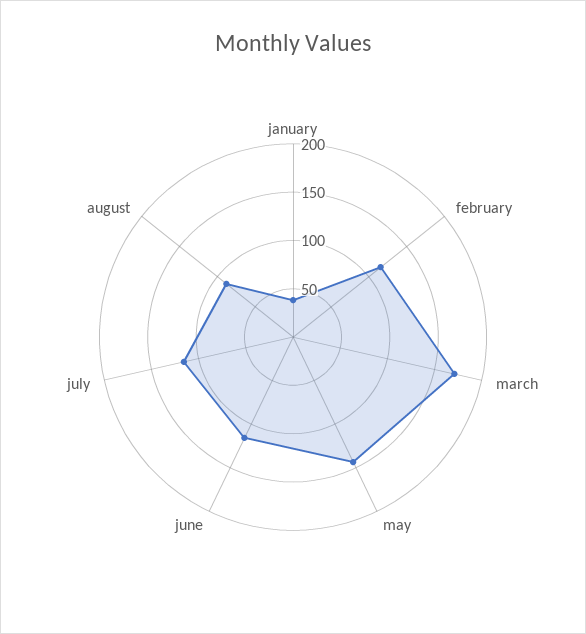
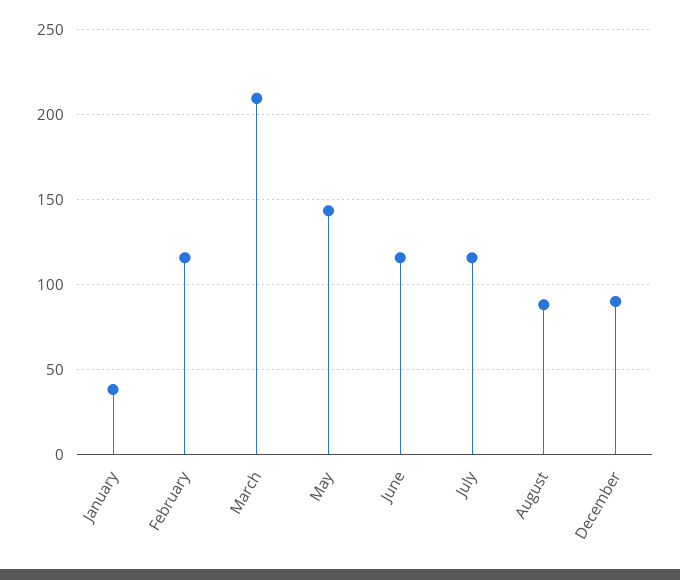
march: 170 -> 210
December: none -> 90

